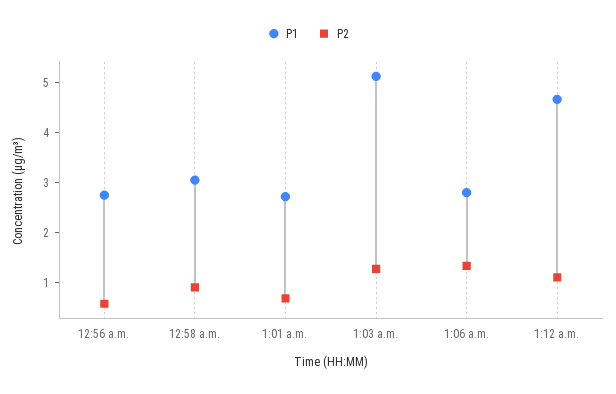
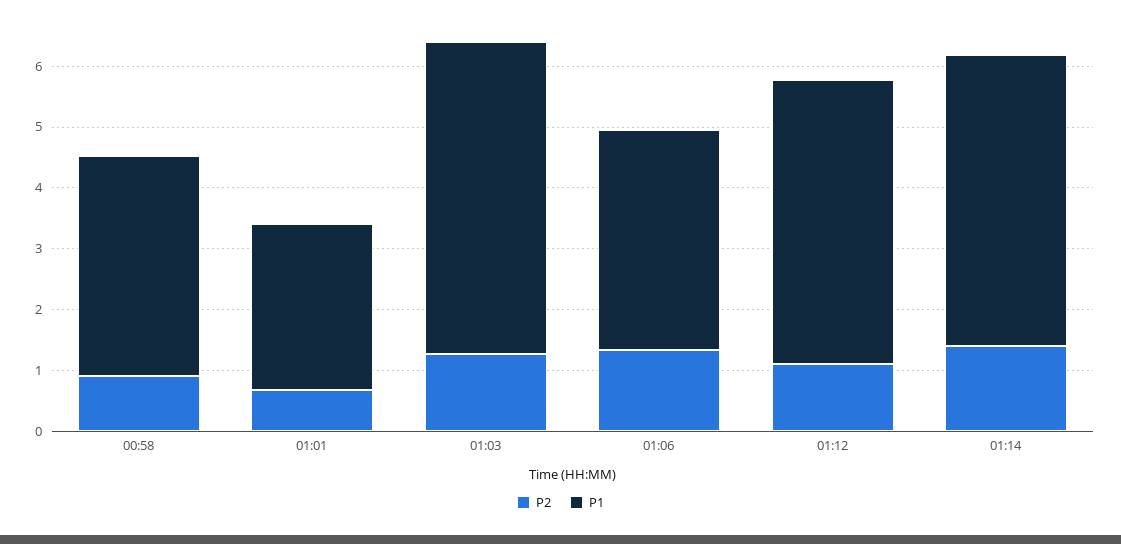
P1, 12:56 a.m.: 2.8 -> none
P2, 12:56 a.m.: 0.6 -> none
P1, 12:58 a.m.: 3 -> 3.6
P1, 1:06 a.m.: 2.8 -> 3.6
P2, 01:14: none -> 1.4
P1, 01:14: none -> 4.8

